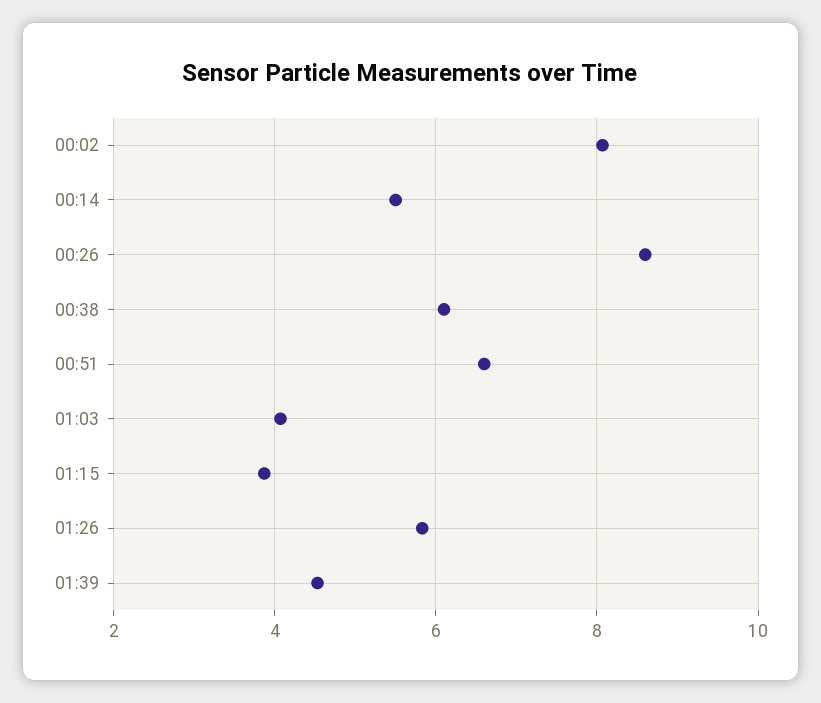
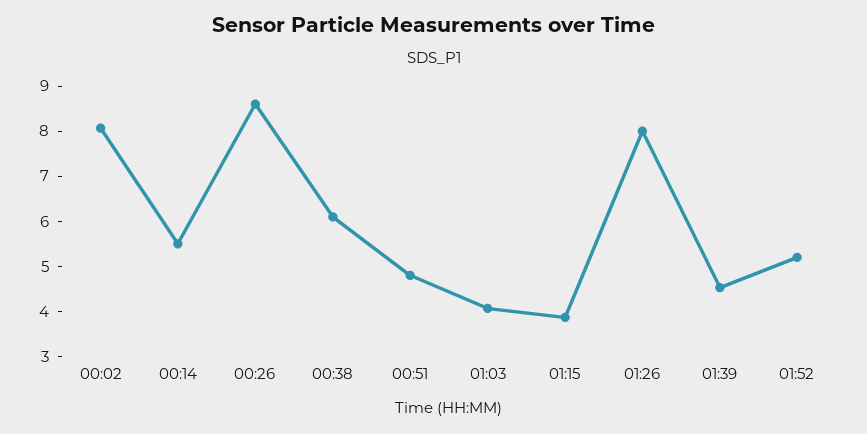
00:51: 6.6 -> 4.8
01:26: 5.8 -> 8
01:52: none -> 5.2

